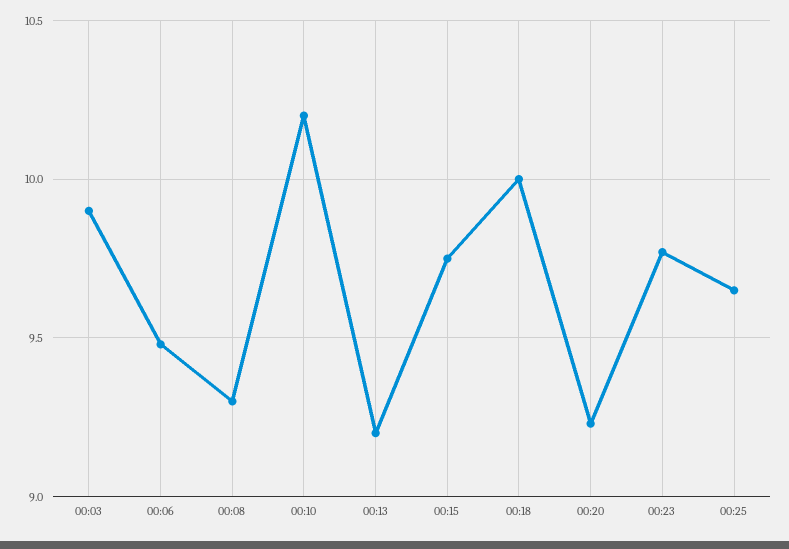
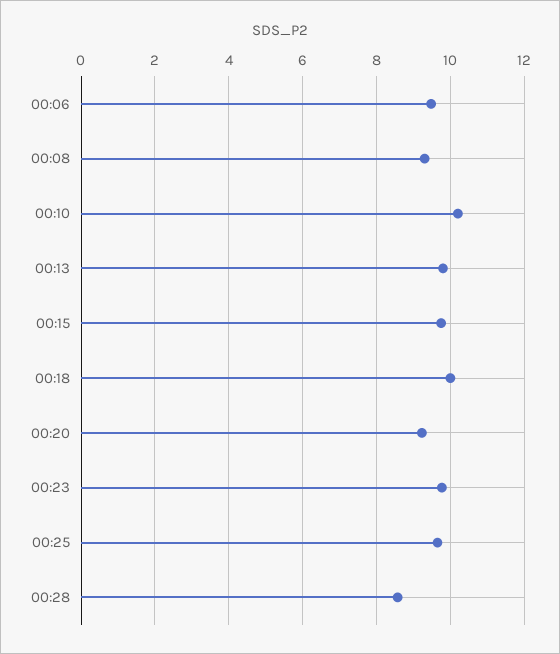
00:03: 9.9 -> none
00:13: 9.2 -> 9.8
00:28: none -> 8.6

